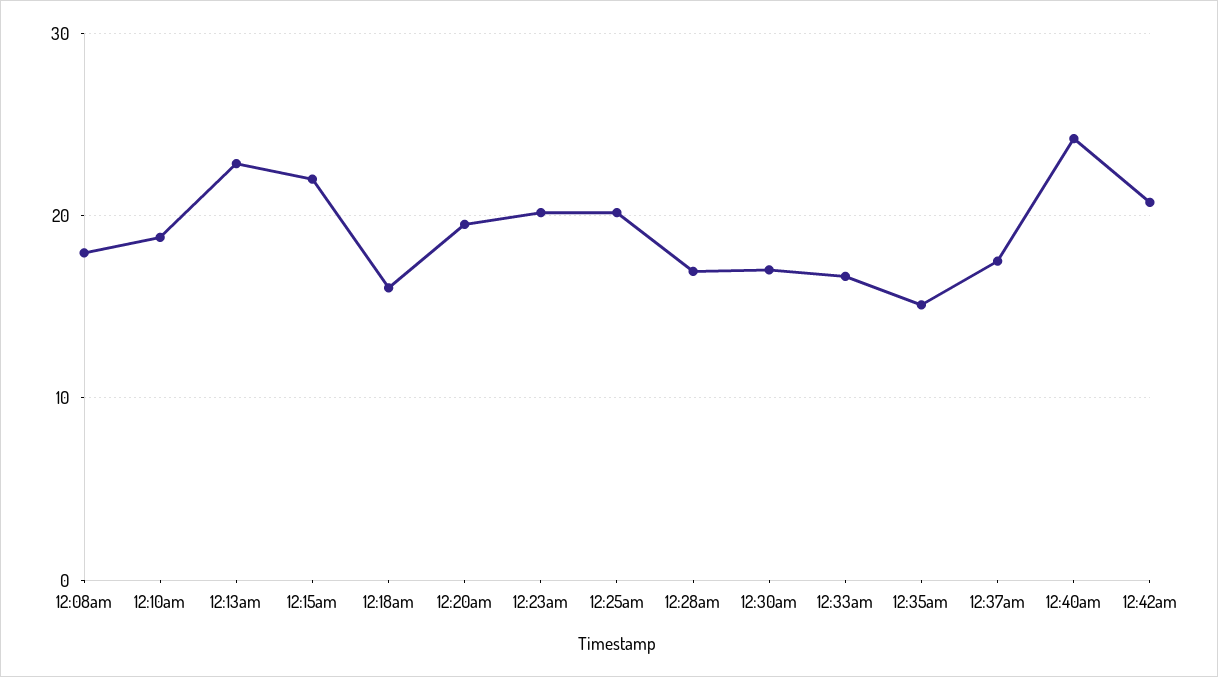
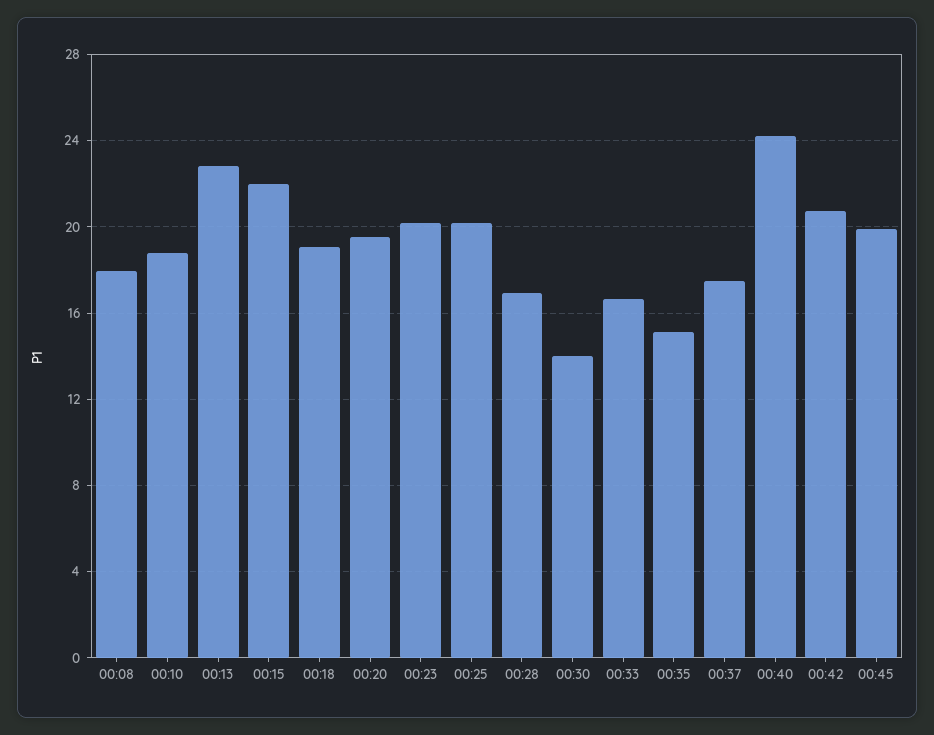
12:18am: 16 -> 19
12:30am: 17 -> 14
00:45: none -> 20

